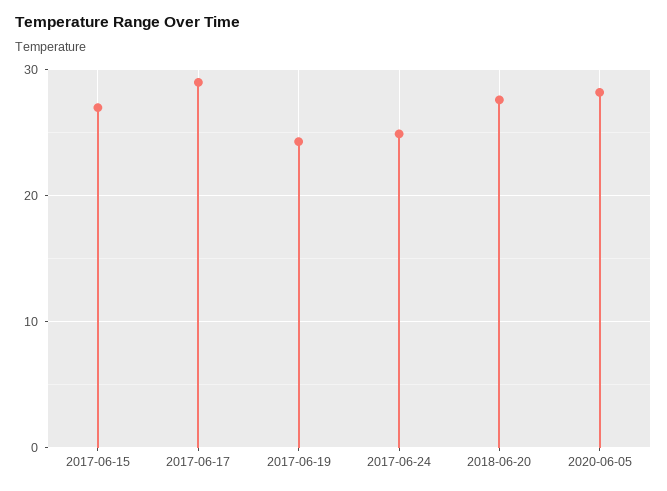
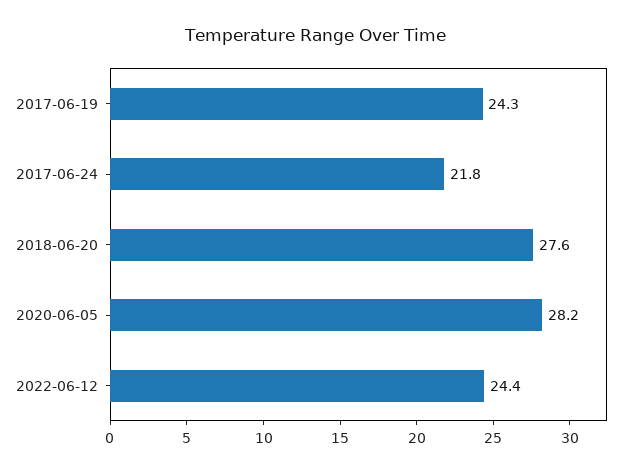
2017-06-15: 27 -> none
2017-06-17: 29 -> none
2017-06-24: 25 -> 21.8
2022-06-12: none -> 24.4

